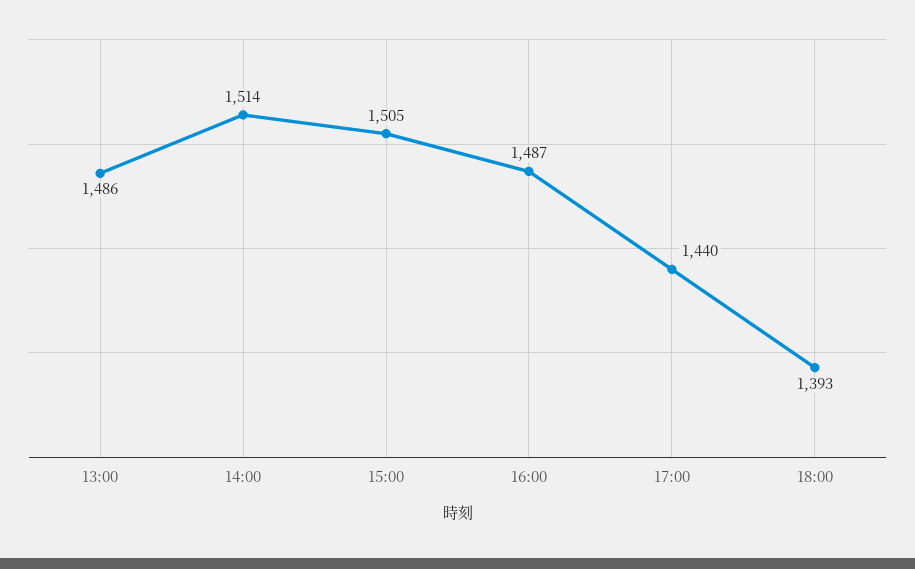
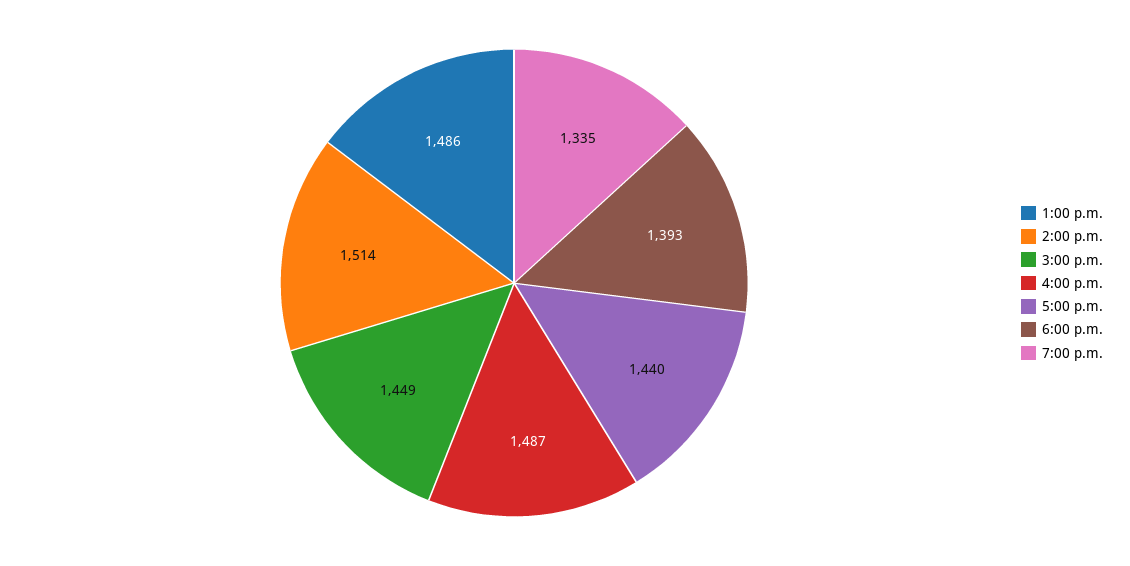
15:00: 1505 -> 1449
7:00 p.m.: none -> 1335

